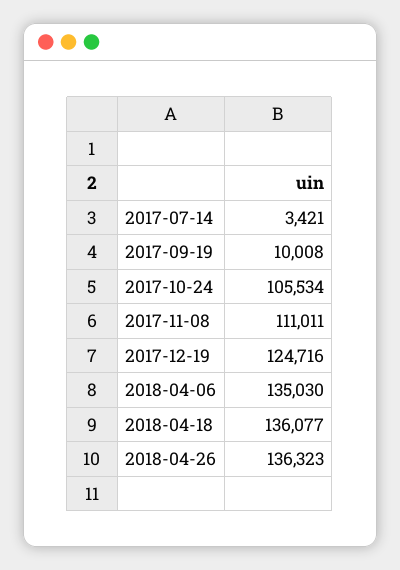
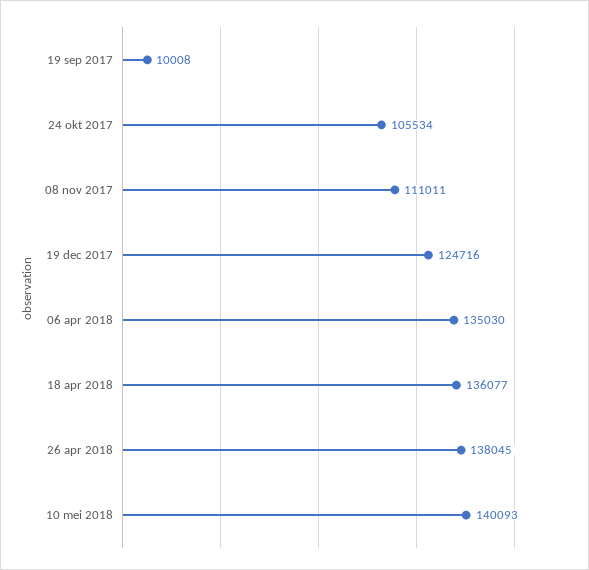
2017-07-14: 3421 -> none
2018-04-26: 136323 -> 138045
10 mei 2018: none -> 140093

